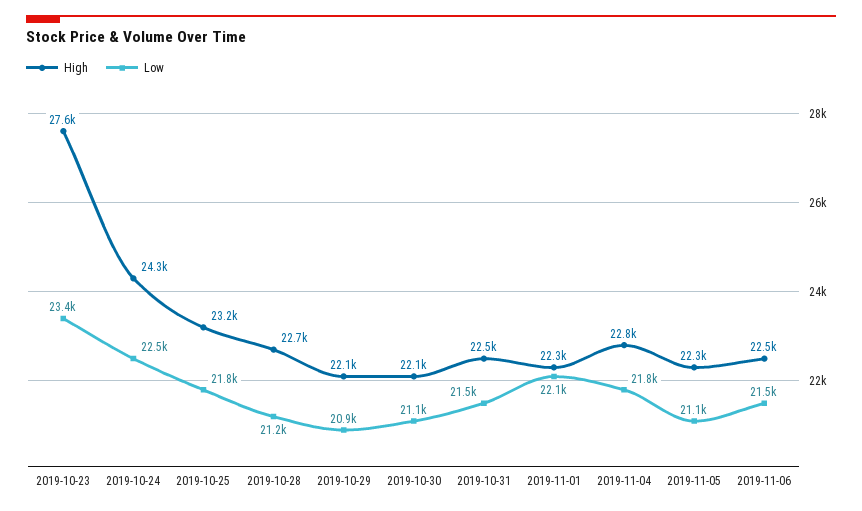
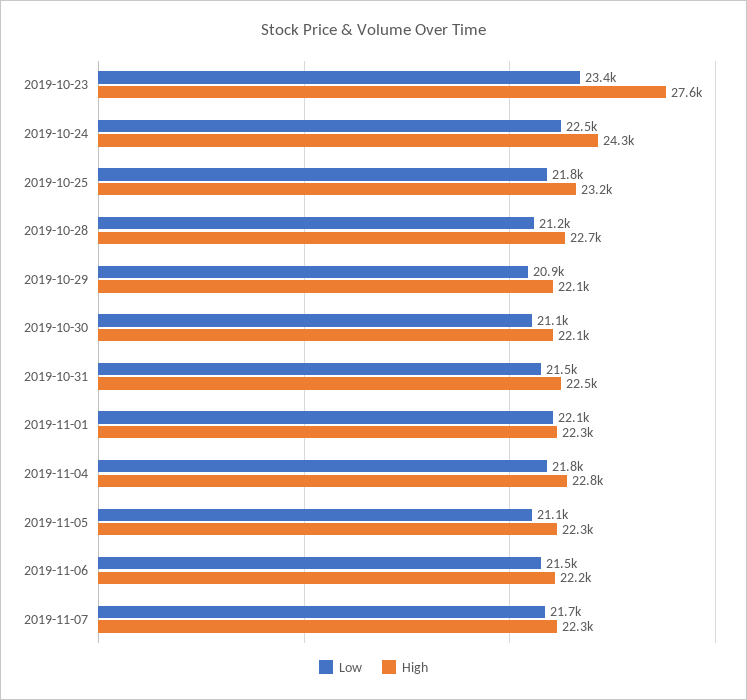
High, 2019-11-06: 22500 -> 22200
Low, 2019-11-07: none -> 21700
High, 2019-11-07: none -> 22300

